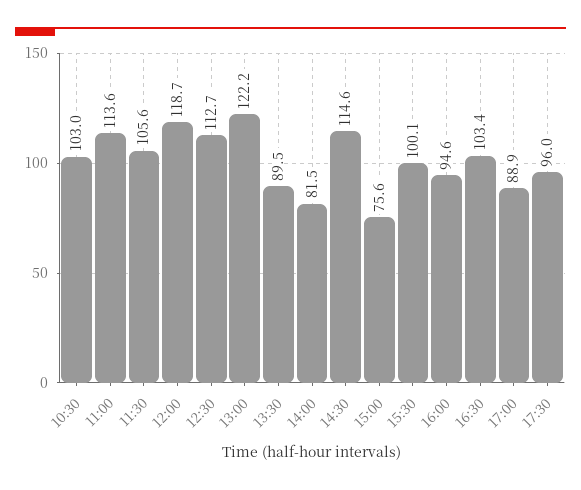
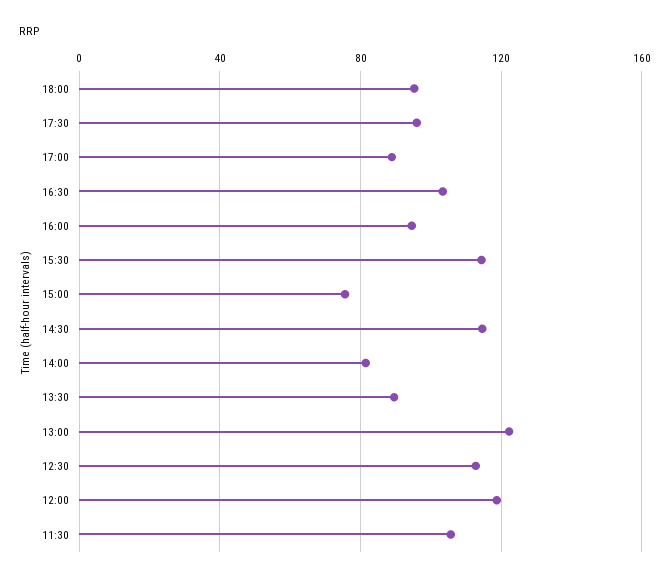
10:30: 103 -> none
11:00: 113.6 -> none
15:30: 100.1 -> 115
18:00: none -> 95

